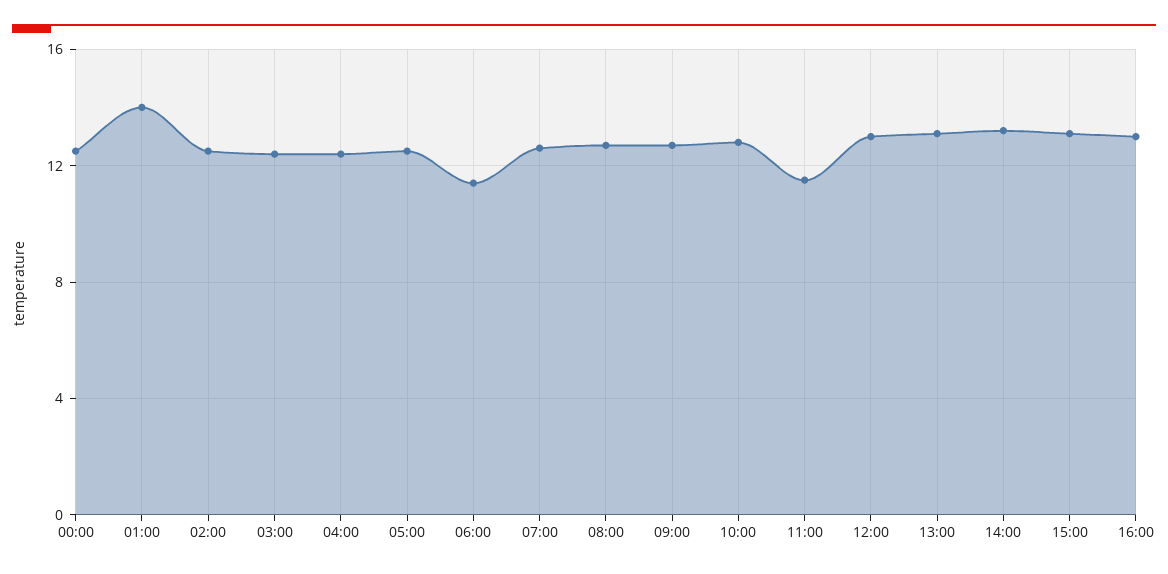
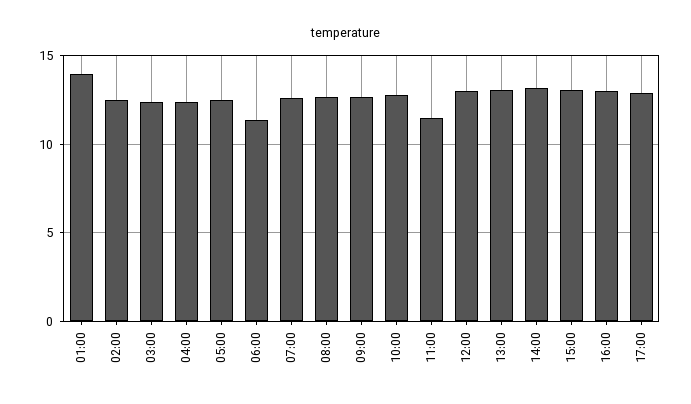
00:00: 12.5 -> none
17:00: none -> 13

